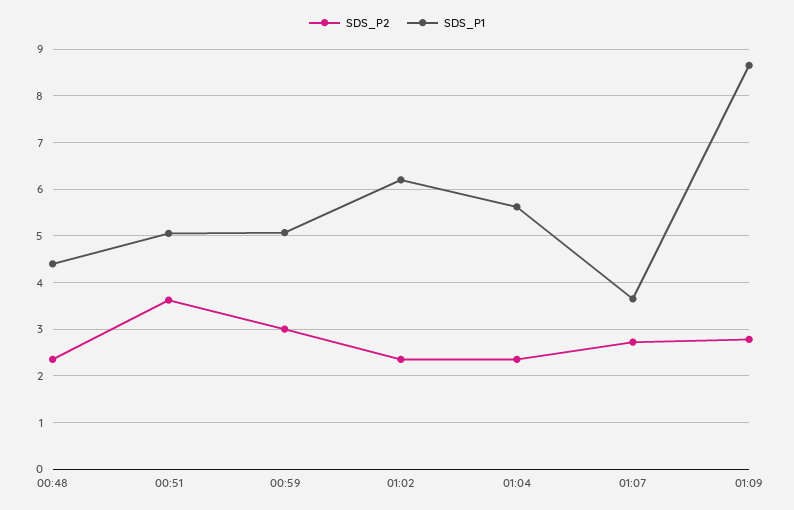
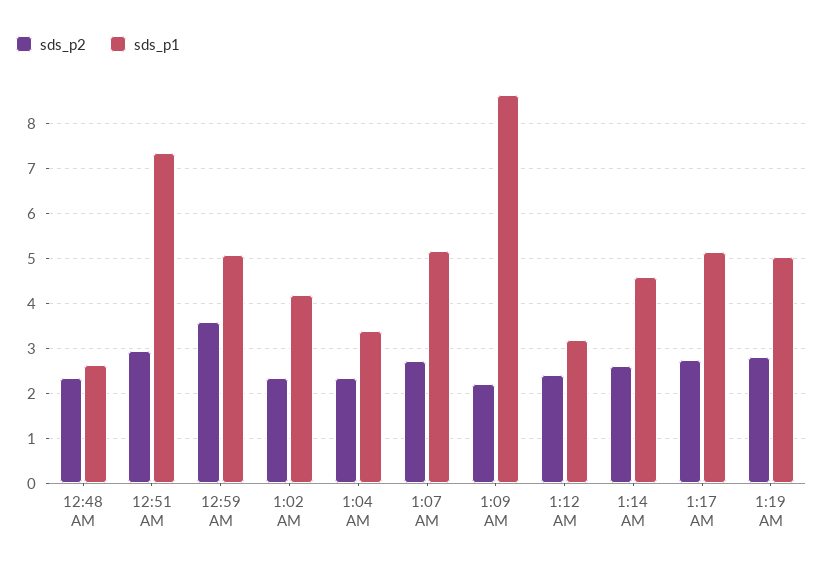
SDS_P1, 00:48: 4.4 -> 2.6
SDS_P2, 00:51: 3.6 -> 3
SDS_P1, 00:51: 5 -> 7.4
SDS_P2, 00:59: 3 -> 3.6
SDS_P1, 01:02: 6.2 -> 4.2
SDS_P1, 01:04: 5.6 -> 3.4
SDS_P1, 01:07: 3.6 -> 5.2
SDS_P2, 01:09: 2.8 -> 2.2
SDS_P2, 1:12 AM: none -> 2.4
SDS_P1, 1:12 AM: none -> 3.2
SDS_P2, 1:14 AM: none -> 2.6
SDS_P1, 1:14 AM: none -> 4.6
SDS_P2, 1:17 AM: none -> 2.8
SDS_P1, 1:17 AM: none -> 5.2
SDS_P2, 1:19 AM: none -> 2.8
SDS_P1, 1:19 AM: none -> 5

